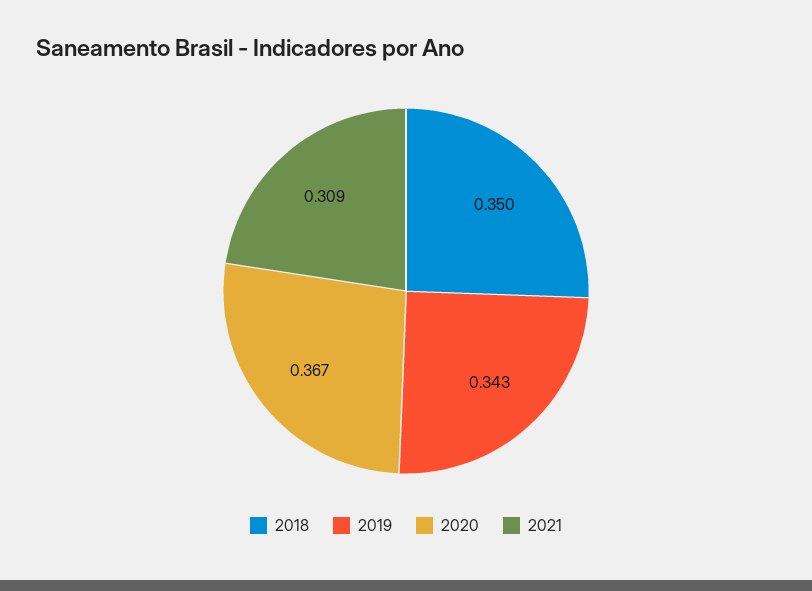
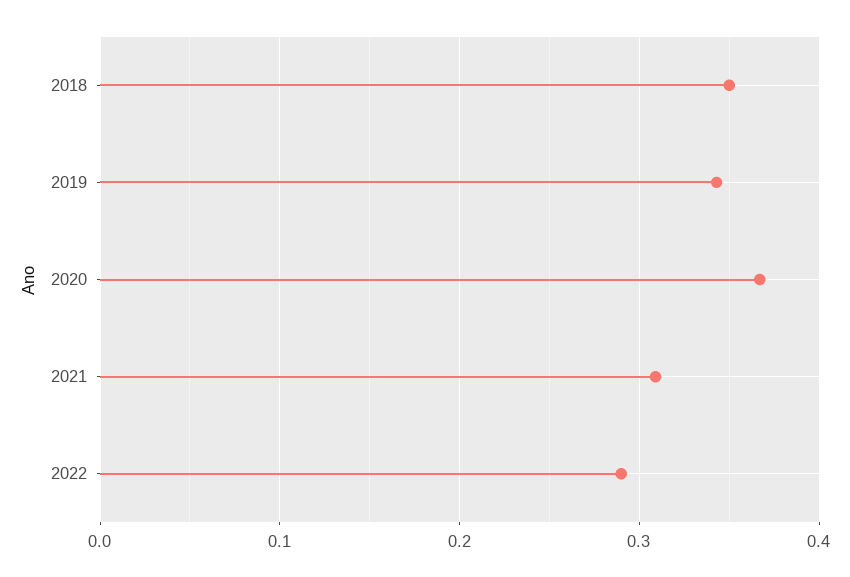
2022: none -> 0.29

